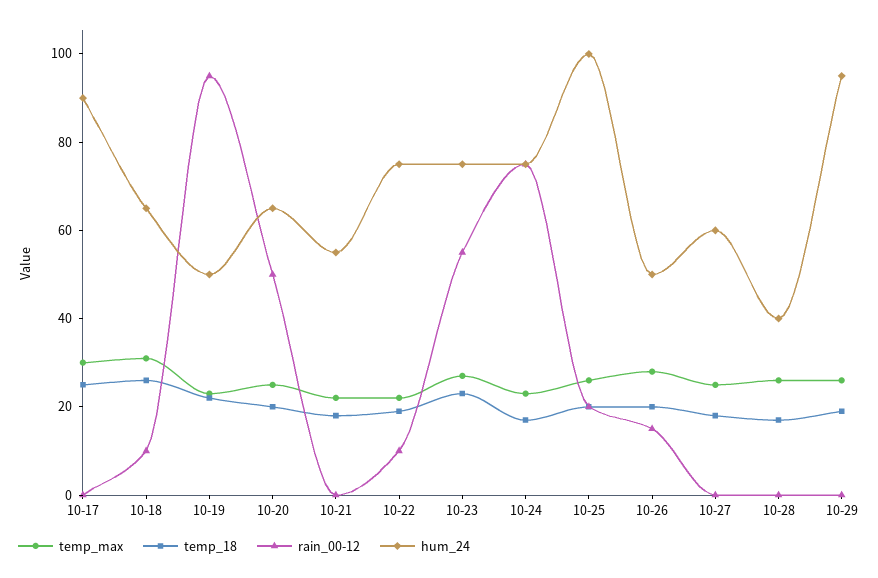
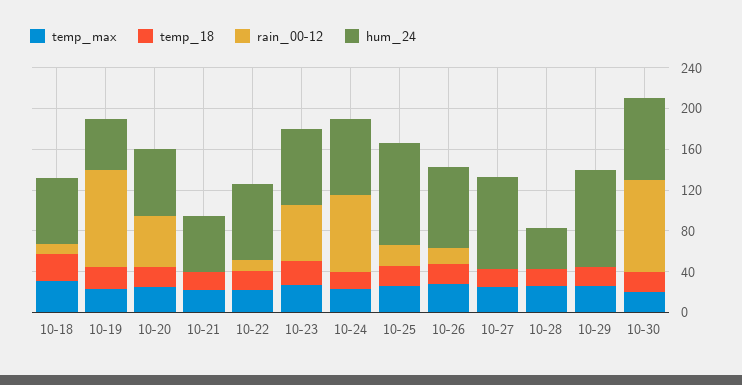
temp_max, 10-17: 30 -> none
temp_18, 10-17: 25 -> none
rain_00-12, 10-17: 0 -> none
hum_24, 10-17: 90 -> none
hum_24, 10-26: 50 -> 80
hum_24, 10-27: 60 -> 90
temp_max, 10-30: none -> 20
temp_18, 10-30: none -> 20
rain_00-12, 10-30: none -> 90
hum_24, 10-30: none -> 80

